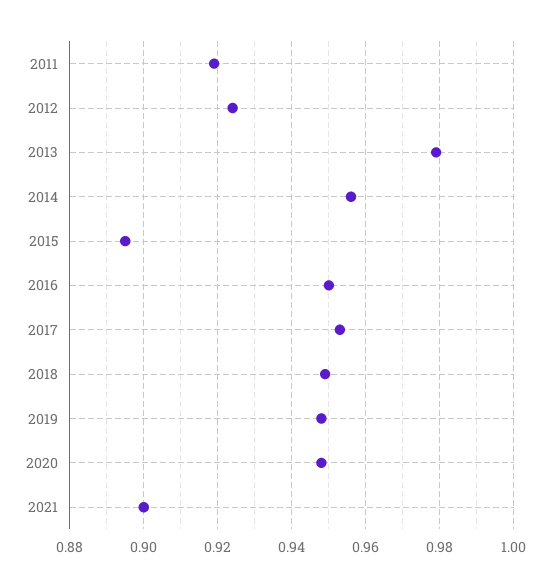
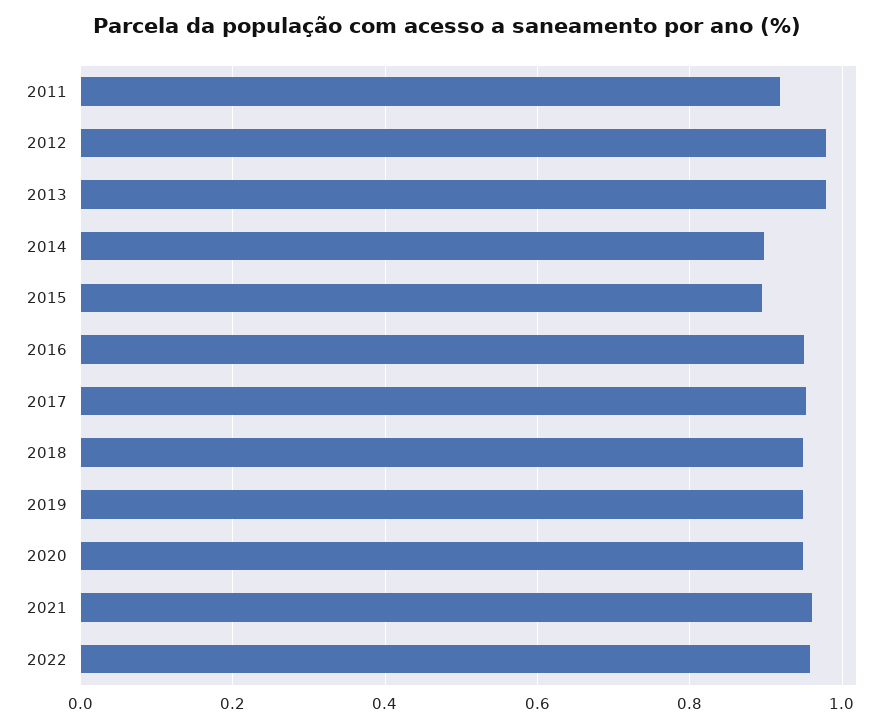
2012: 0.925 -> 0.98
2014: 0.955 -> 0.9
2021: 0.9 -> 0.96
2022: none -> 0.96

